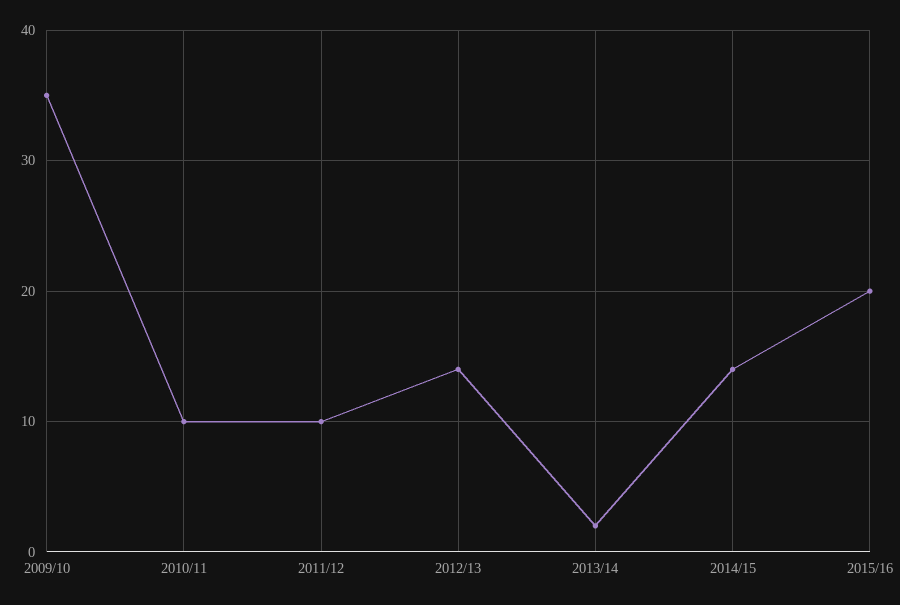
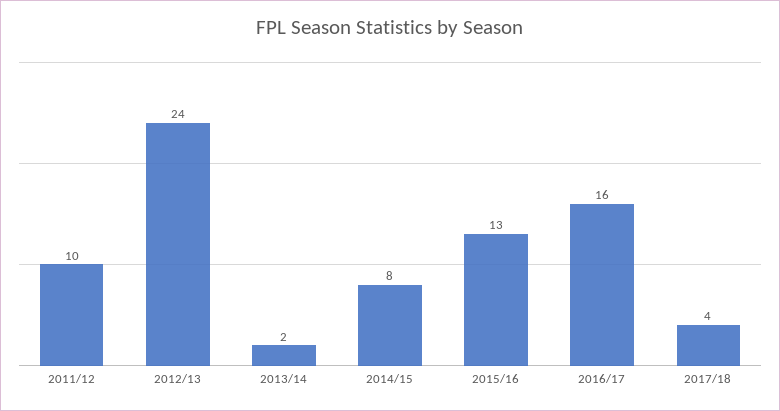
2009/10: 35 -> none
2010/11: 10 -> none
2012/13: 14 -> 24
2014/15: 14 -> 8
2015/16: 20 -> 13
2016/17: none -> 16
2017/18: none -> 4

